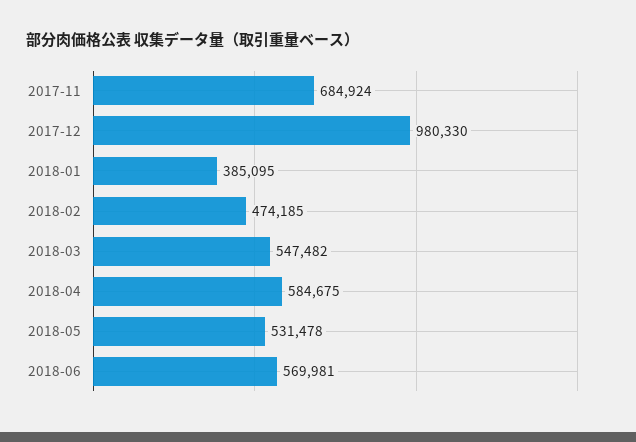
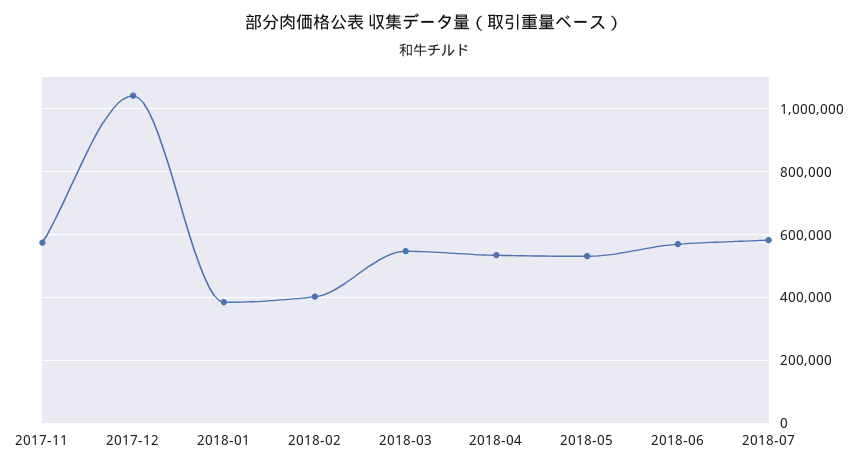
2017-11: 684924 -> 580000
2017-12: 980330 -> 1040000
2018-02: 474185 -> 400000
2018-04: 584675 -> 540000
2018-07: none -> 580000

